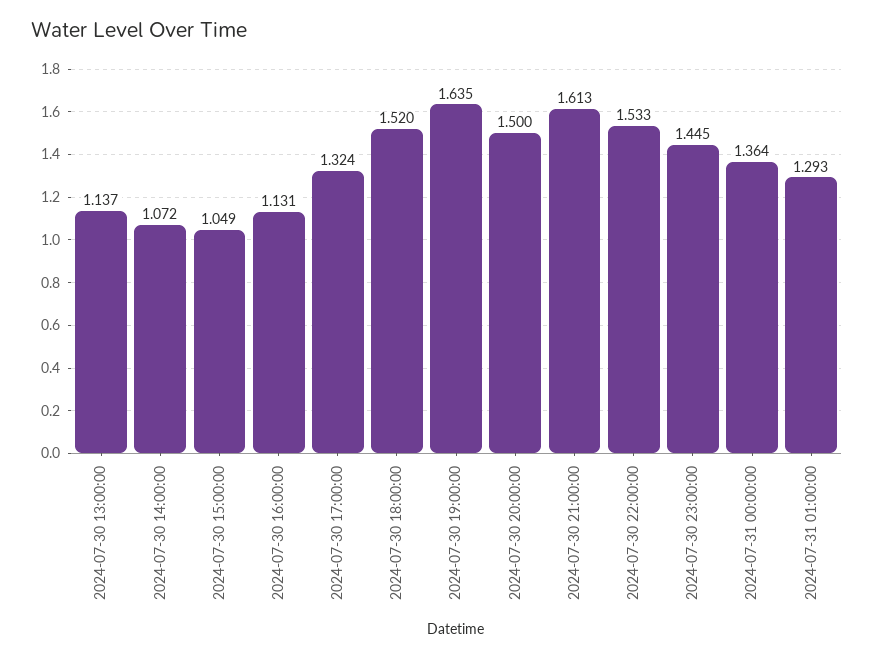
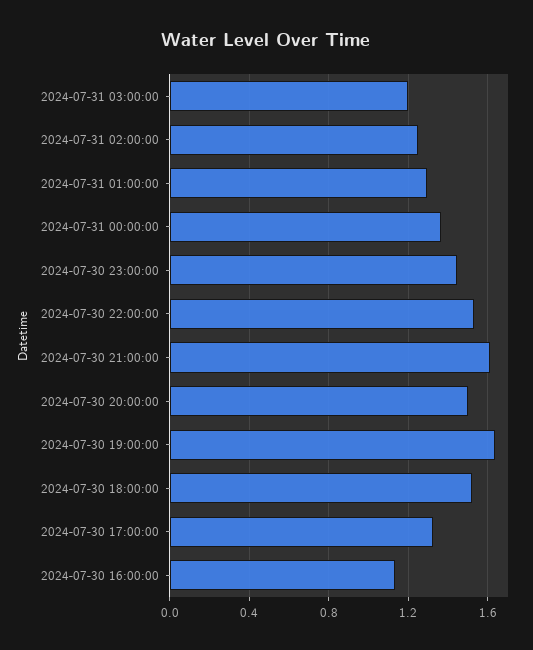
2024-07-30 13:00:00: 1.137 -> none
2024-07-30 14:00:00: 1.072 -> none
2024-07-30 15:00:00: 1.049 -> none
2024-07-31 03:00:00: none -> 1.2
2024-07-31 02:00:00: none -> 1.25

